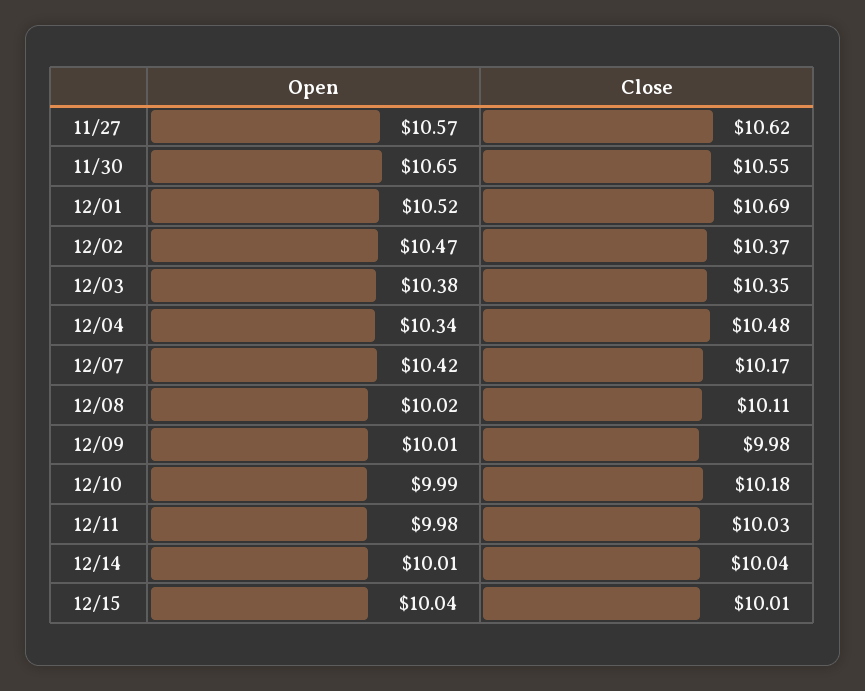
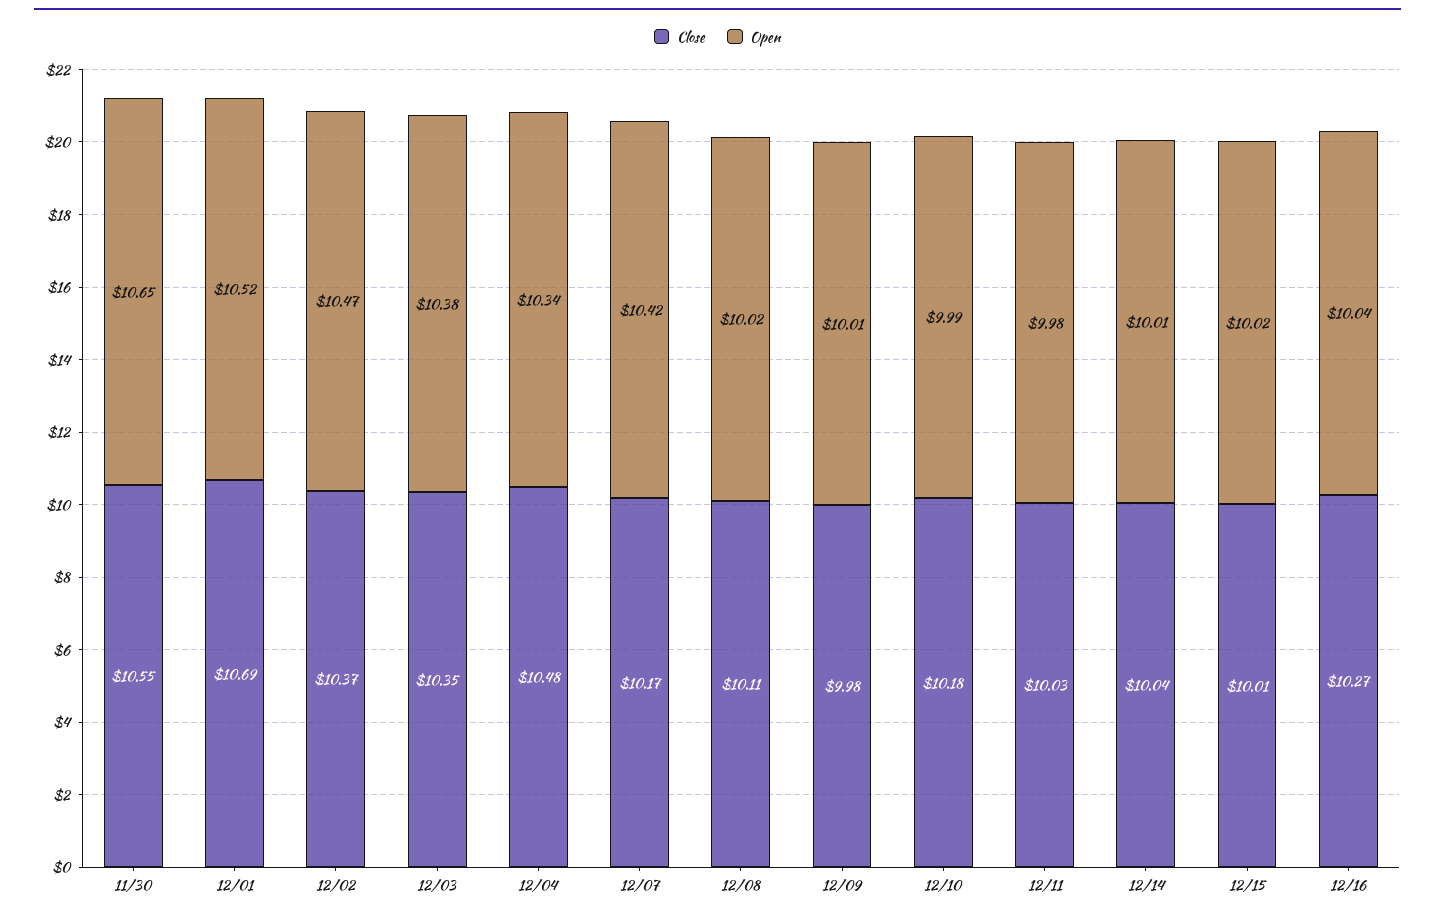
Open, 11/27: 10.57 -> none
Close, 11/27: 10.62 -> none
Open, 12/15: 10.04 -> 10.02
Close, 12/16: none -> 10.27
Open, 12/16: none -> 10.04

